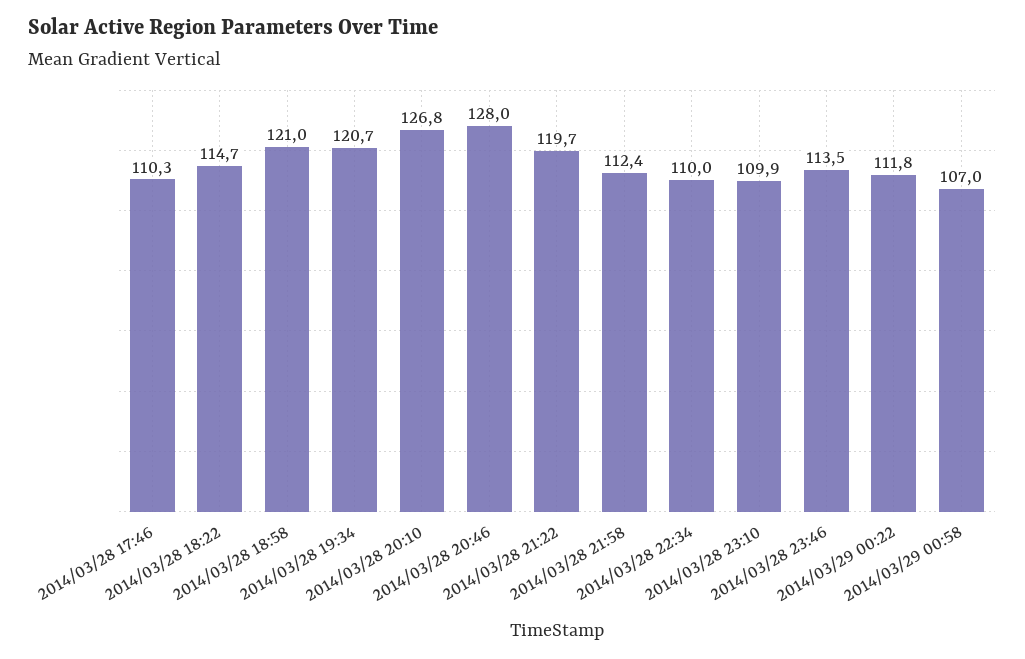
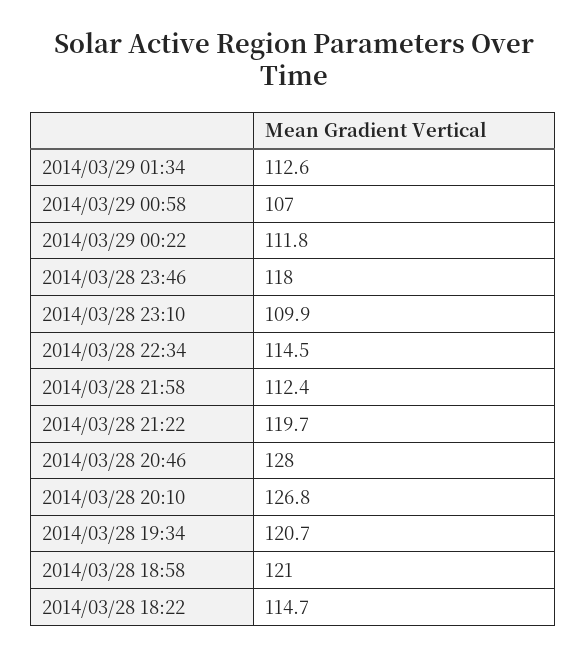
2014/03/28 17:46: 110.3 -> none
2014/03/28 22:34: 110 -> 114.5
2014/03/28 23:46: 113.5 -> 118
2014/03/29 01:34: none -> 112.6

